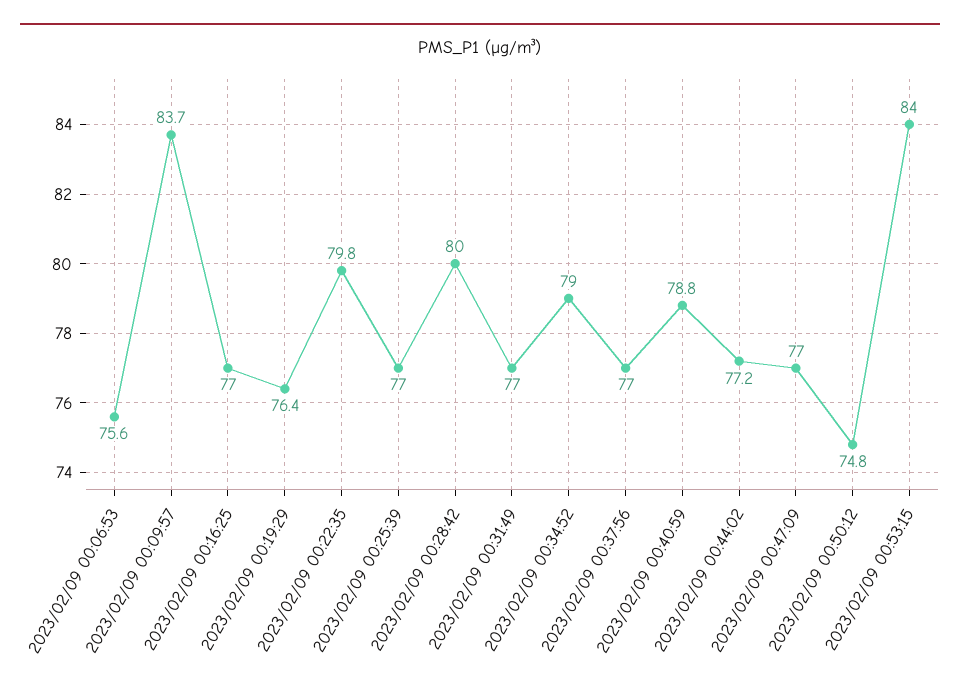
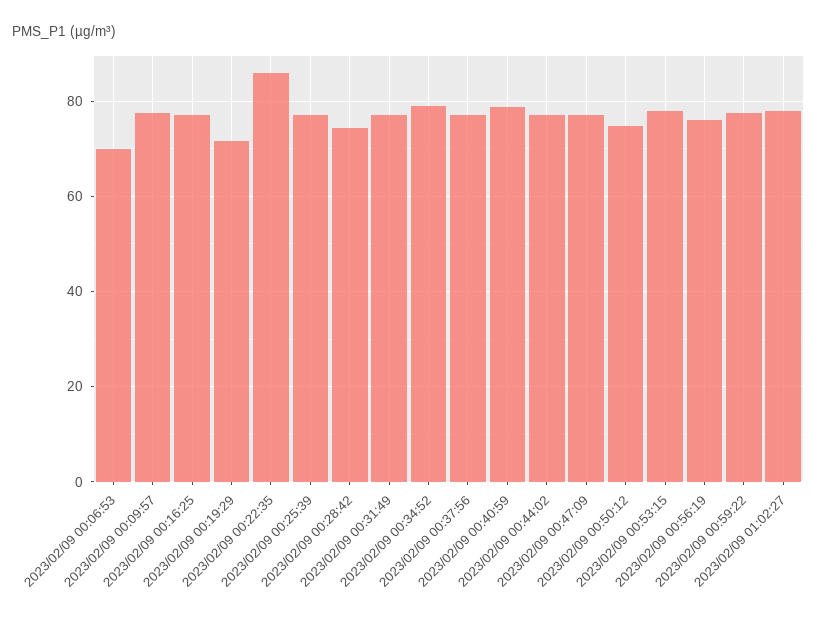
2023/02/09 00:06:53: 75.6 -> 70
2023/02/09 00:09:57: 83.7 -> 78
2023/02/09 00:19:29: 76.4 -> 72
2023/02/09 00:22:35: 79.8 -> 86
2023/02/09 00:28:42: 80 -> 74
2023/02/09 00:53:15: 84 -> 78
2023/02/09 00:56:19: none -> 76
2023/02/09 00:59:22: none -> 78
2023/02/09 01:02:27: none -> 78

